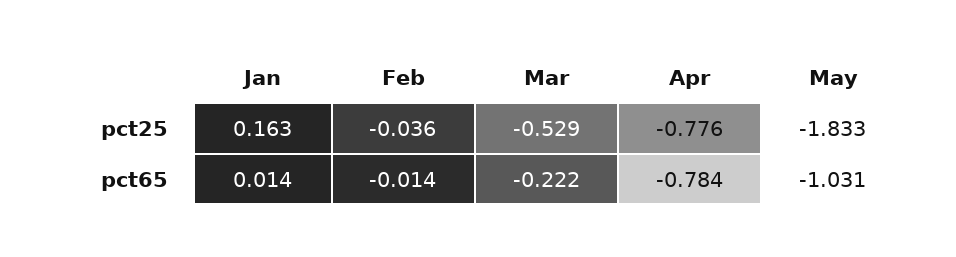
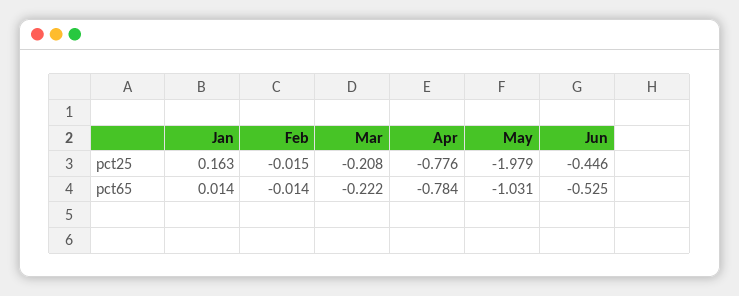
Feb, pct25: -0.036 -> -0.015
Mar, pct25: -0.529 -> -0.208
May, pct25: -1.833 -> -1.979
Jun, pct25: none -> -0.446
Jun, pct65: none -> -0.525

